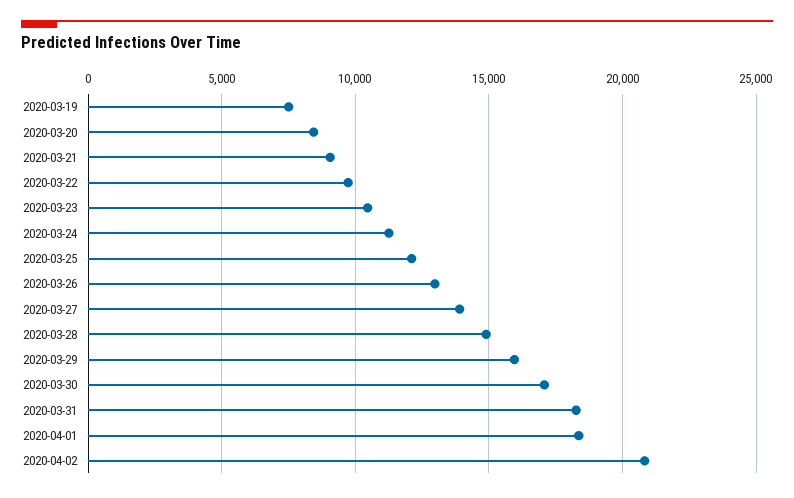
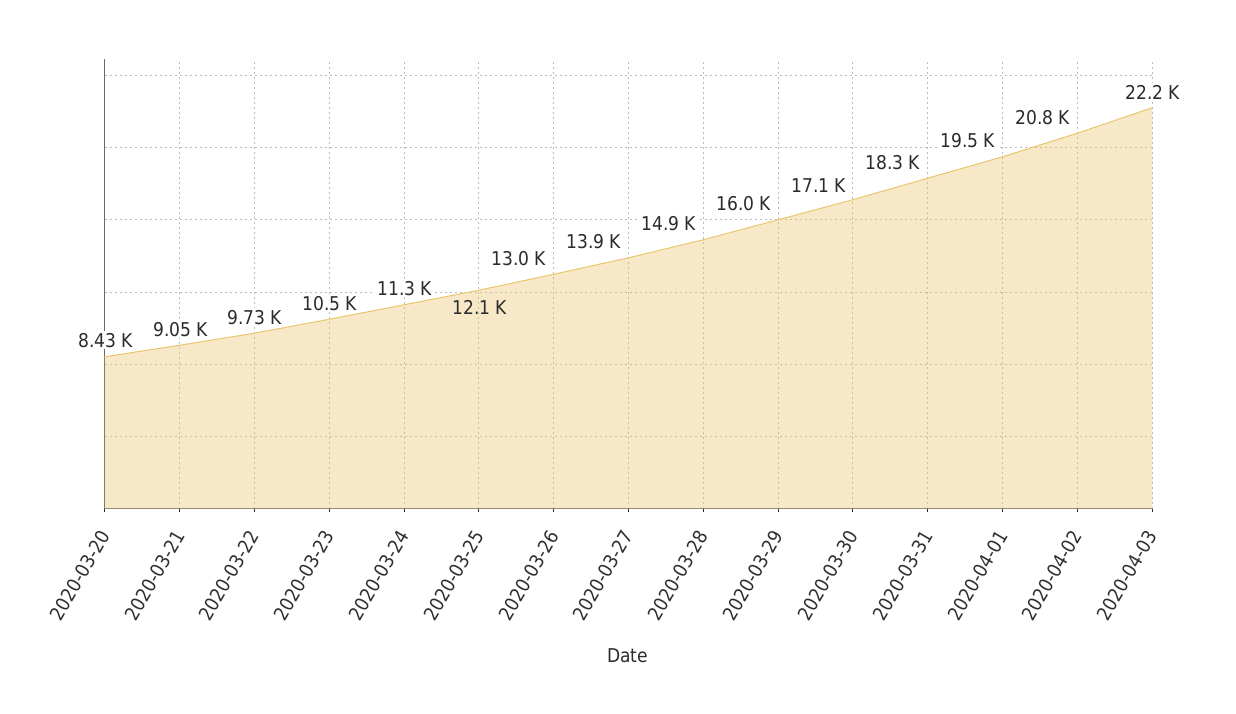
2020-03-19: 7500 -> none
2020-04-01: 18500 -> 19500
2020-04-03: none -> 22200

